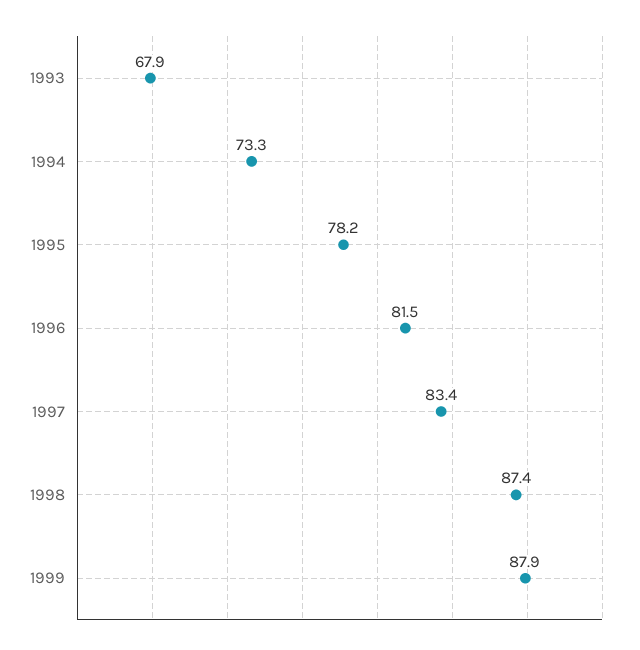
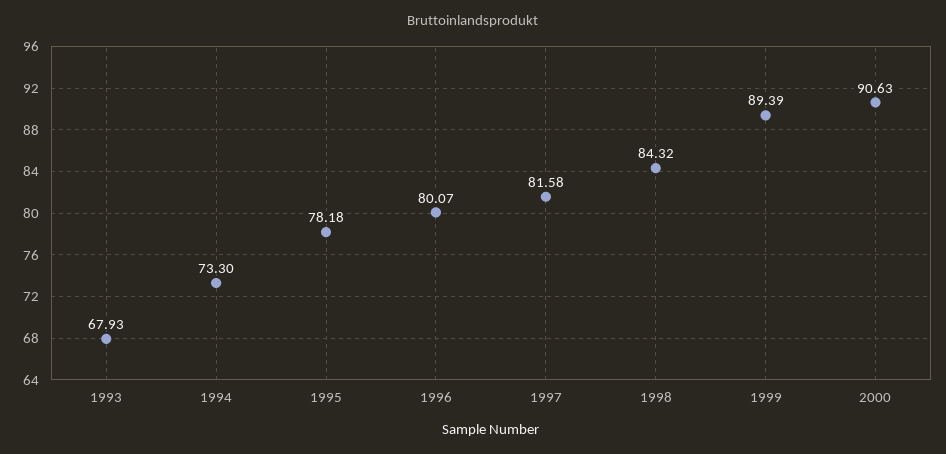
1996: 81.5 -> 80.07
1997: 83.4 -> 81.58
1998: 87.4 -> 84.32
1999: 87.9 -> 89.39
2000: none -> 90.63

